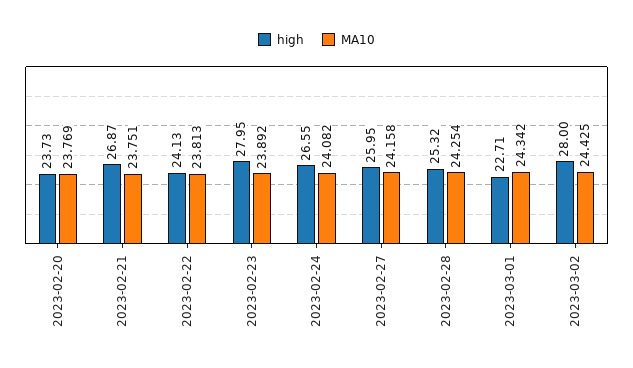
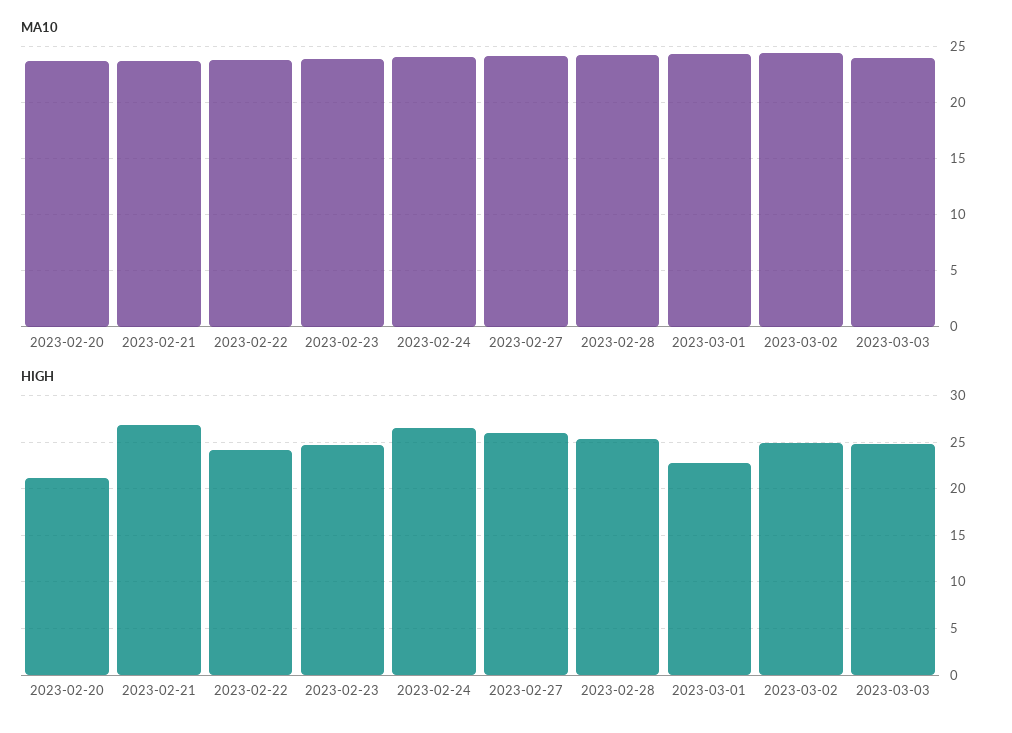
high, 2023-02-20: 23.73 -> 21
high, 2023-02-23: 27.95 -> 25
high, 2023-03-02: 28 -> 25
MA10, 2023-03-03: none -> 24
high, 2023-03-03: none -> 25

